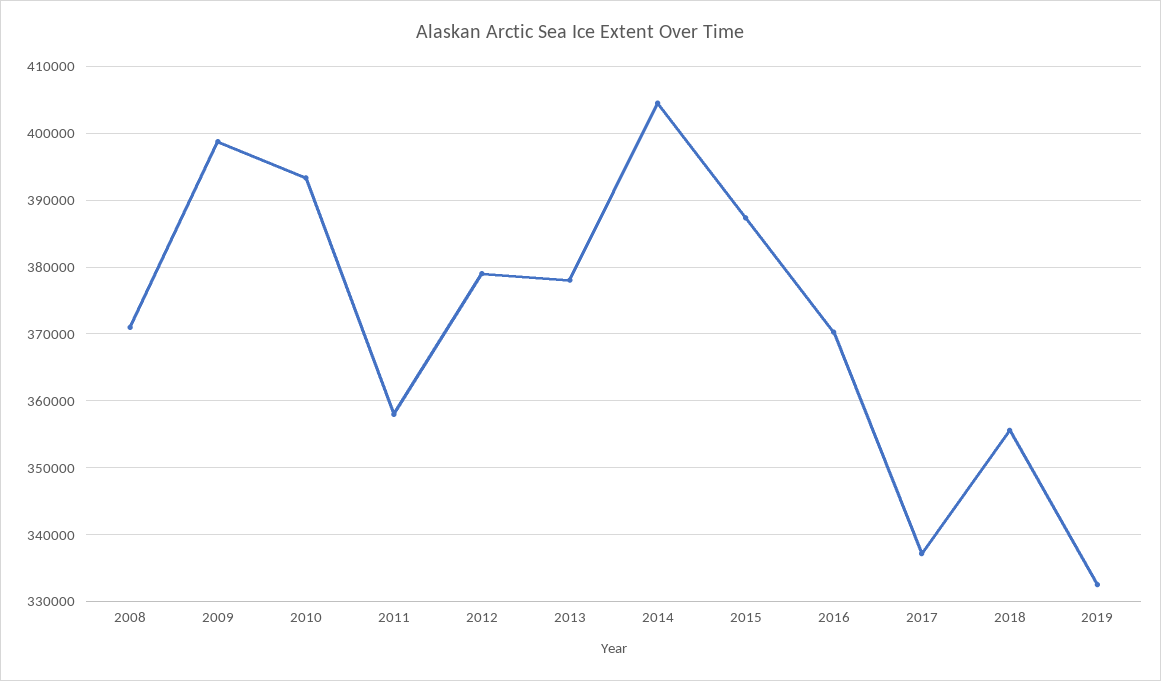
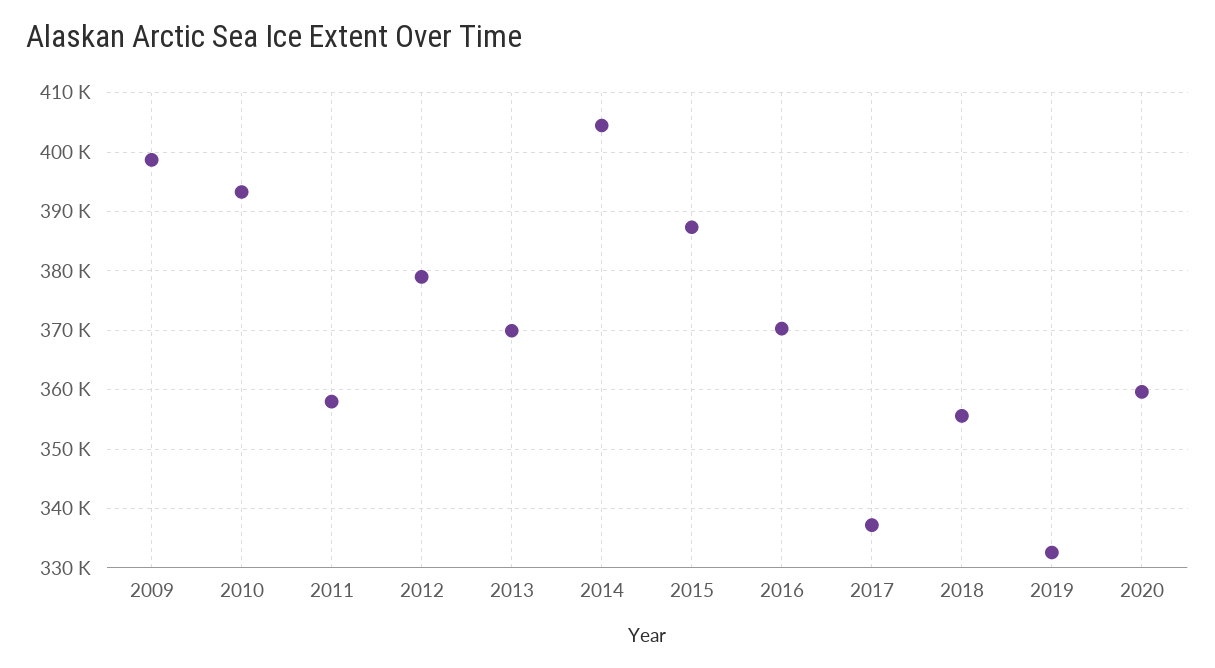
2008: 371000 -> none
2013: 378000 -> 370000
2020: none -> 360000

